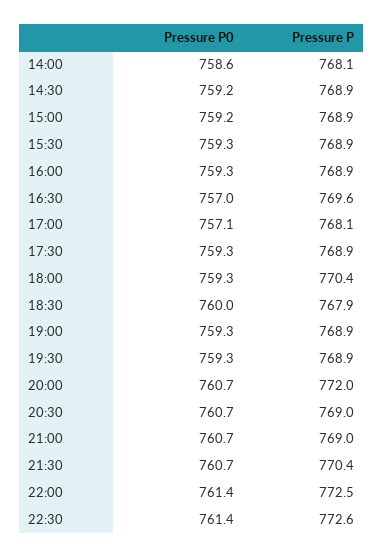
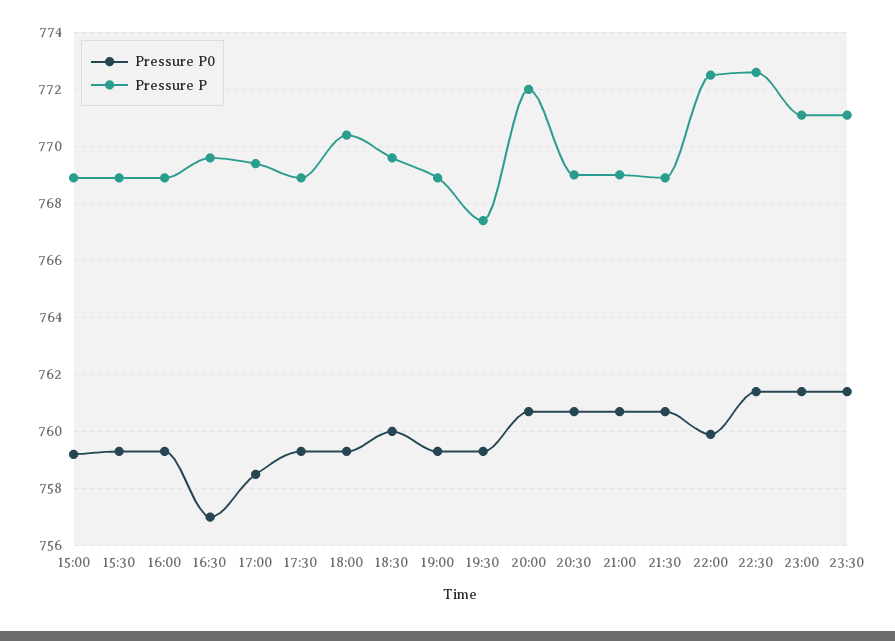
Pressure P0, 14:00: 758.6 -> none
Pressure P, 14:00: 768.1 -> none
Pressure P0, 14:30: 759.2 -> none
Pressure P, 14:30: 768.9 -> none
Pressure P0, 17:00: 757.1 -> 758.5
Pressure P, 17:00: 768.1 -> 769.5
Pressure P, 18:30: 767.9 -> 769.5
Pressure P, 19:30: 768.9 -> 767.5
Pressure P, 21:30: 770.4 -> 769
Pressure P0, 22:00: 761.4 -> 760
Pressure P0, 23:00: none -> 761.5
Pressure P, 23:00: none -> 771
Pressure P0, 23:30: none -> 761.5
Pressure P, 23:30: none -> 771

